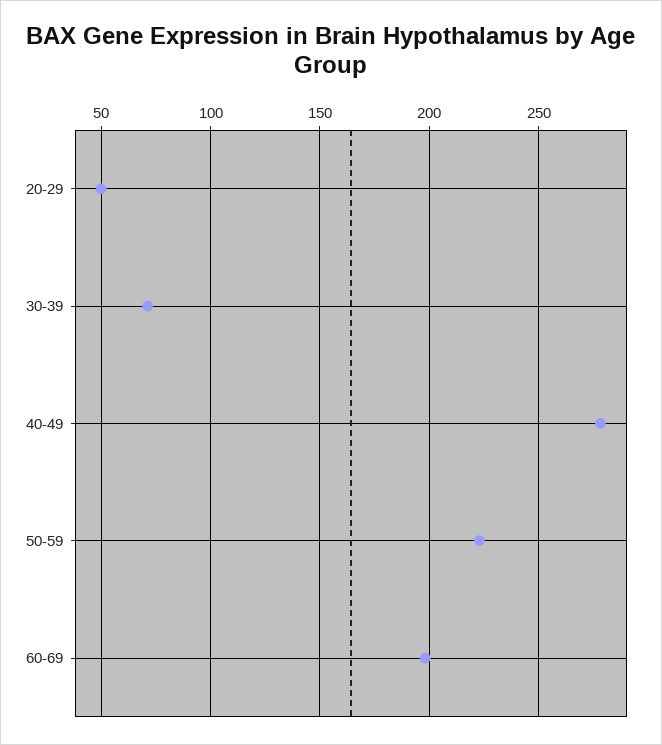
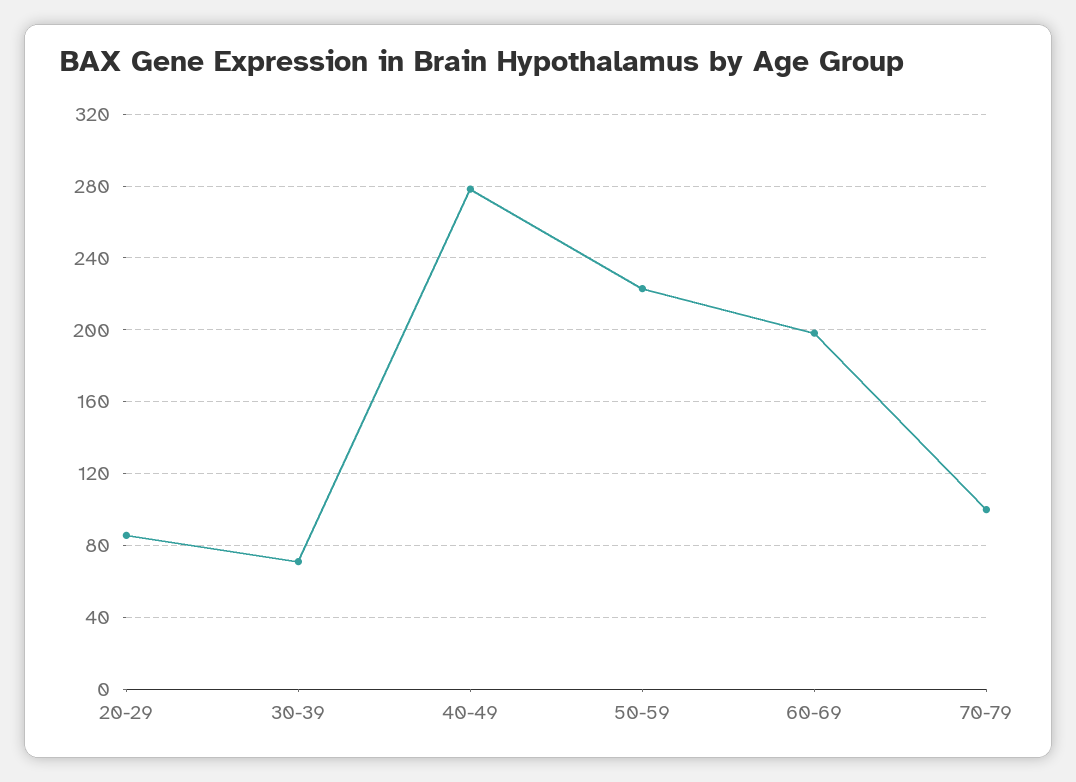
20-29: 50 -> 85
70-79: none -> 100

